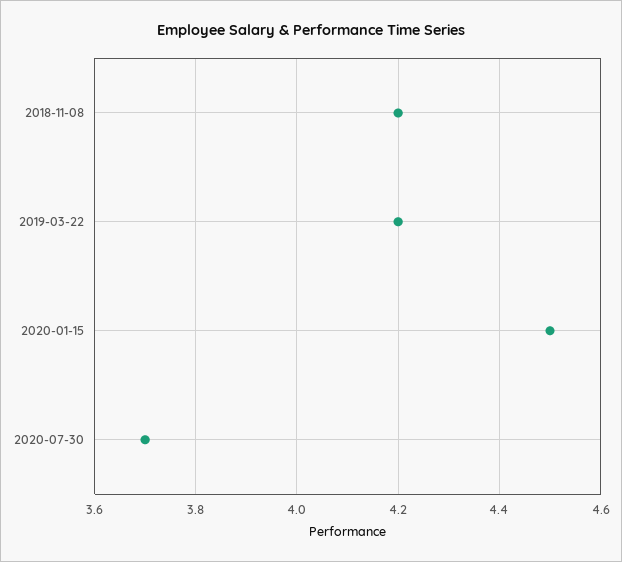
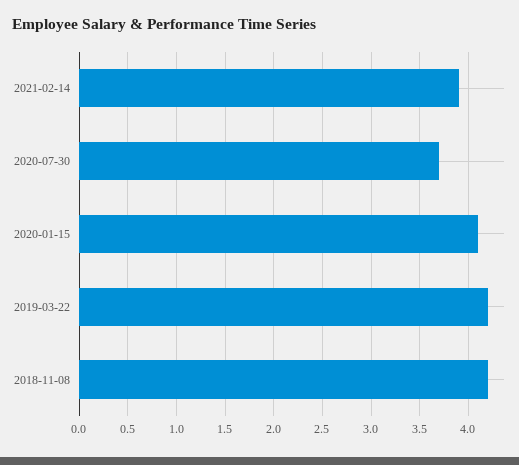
2020-01-15: 4.5 -> 4.1
2021-02-14: none -> 3.9

